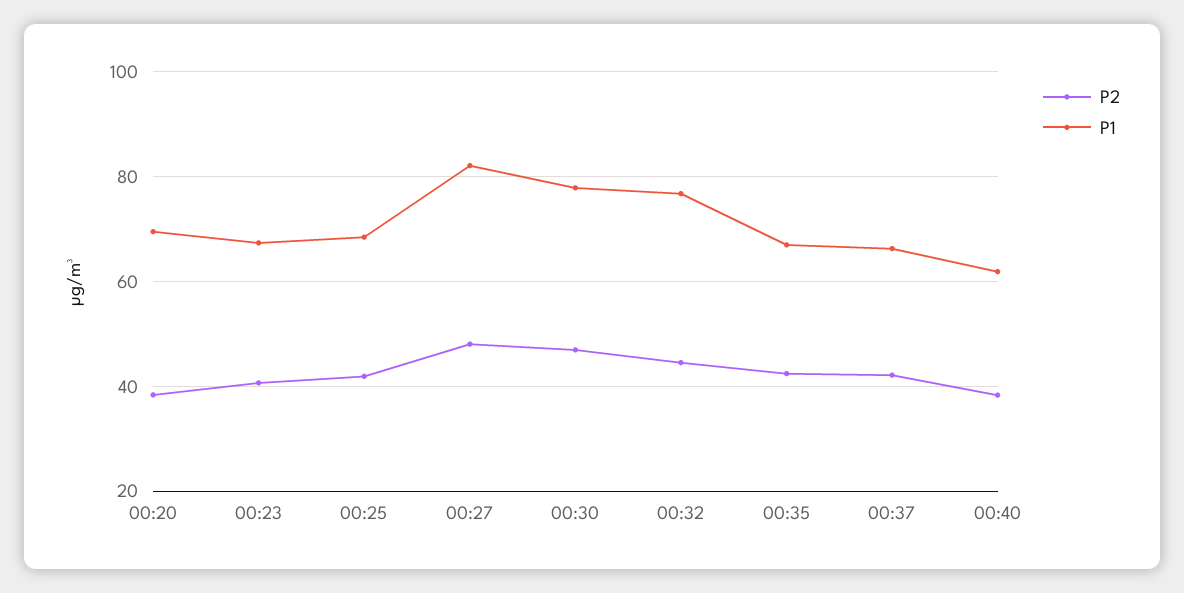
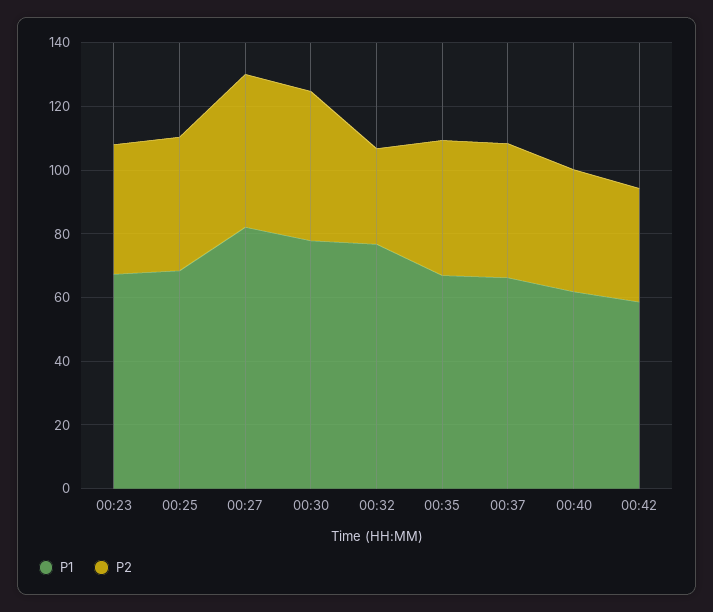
P2, 00:20: 38 -> none
P1, 00:20: 70 -> none
P2, 00:32: 44 -> 30
P1, 00:42: none -> 60
P2, 00:42: none -> 35

